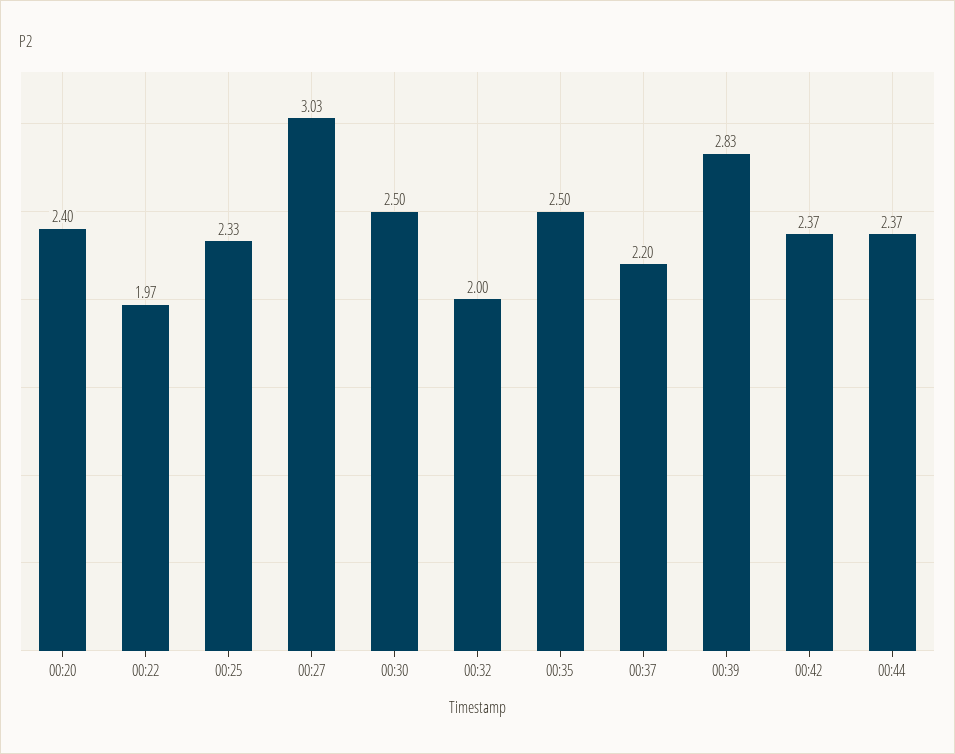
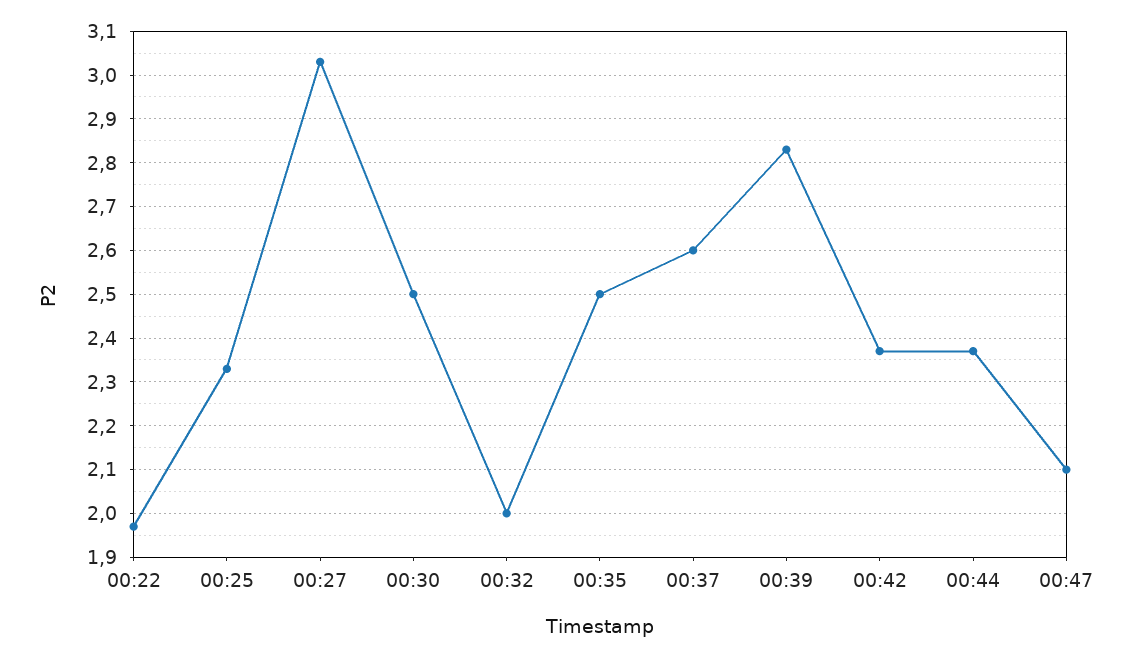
00:20: 2.4 -> none
00:37: 2.2 -> 2.6
00:47: none -> 2.1

